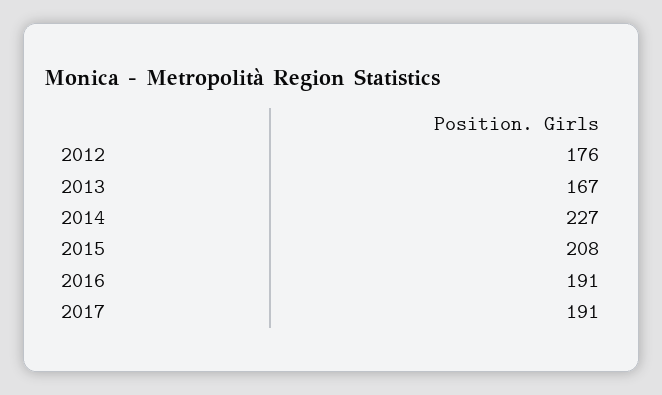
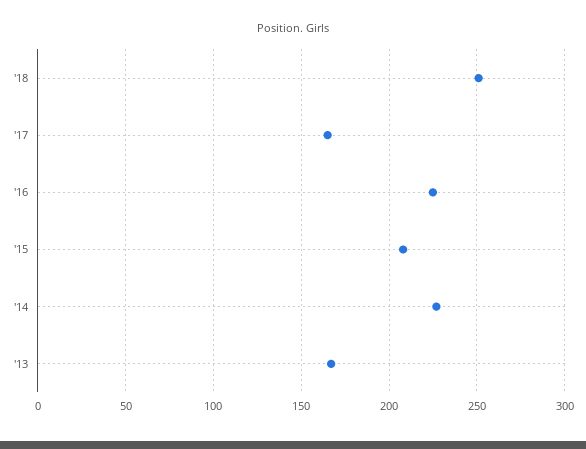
2012: 176 -> none
2016: 191 -> 225
2017: 191 -> 165
'18: none -> 250

